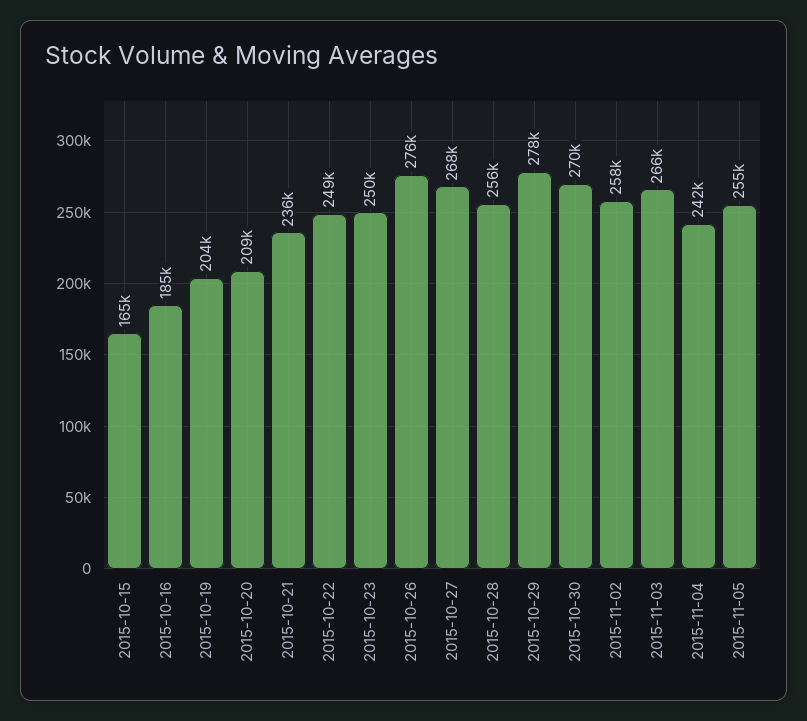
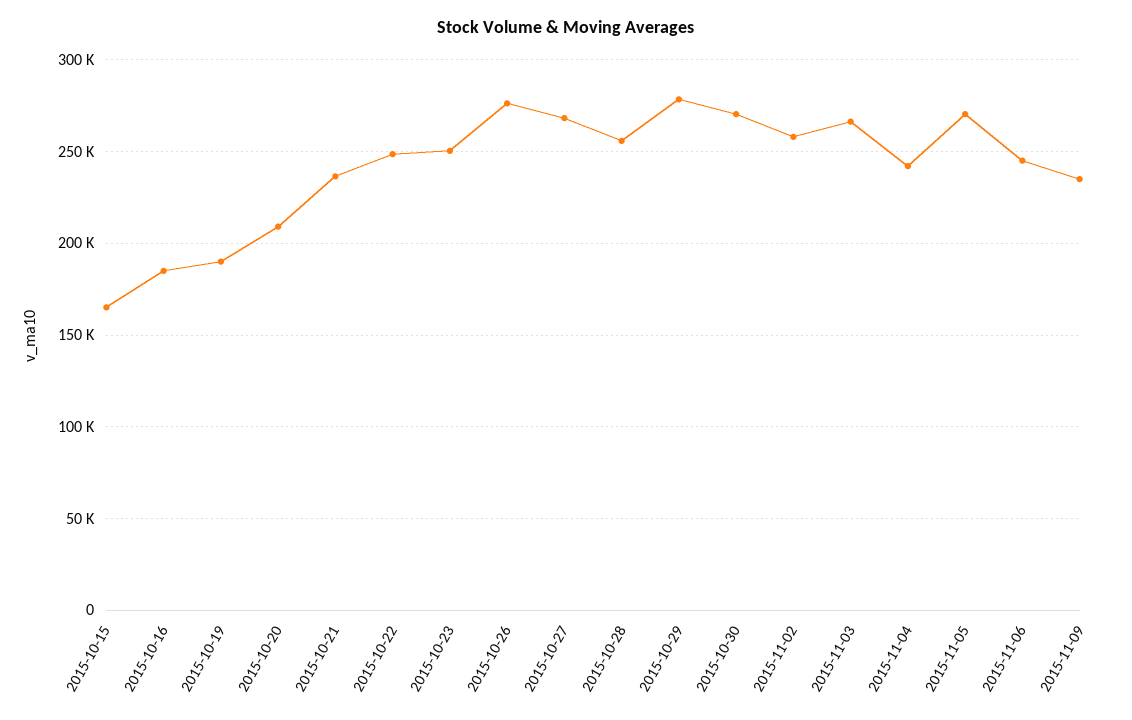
2015-10-19: 204000 -> 190000
2015-11-05: 255000 -> 270000
2015-11-06: none -> 245000
2015-11-09: none -> 235000

